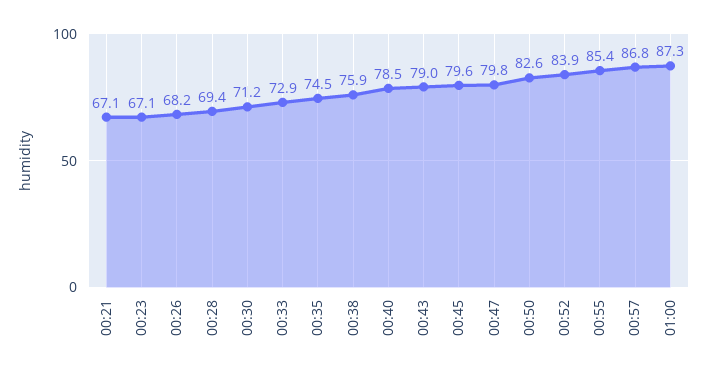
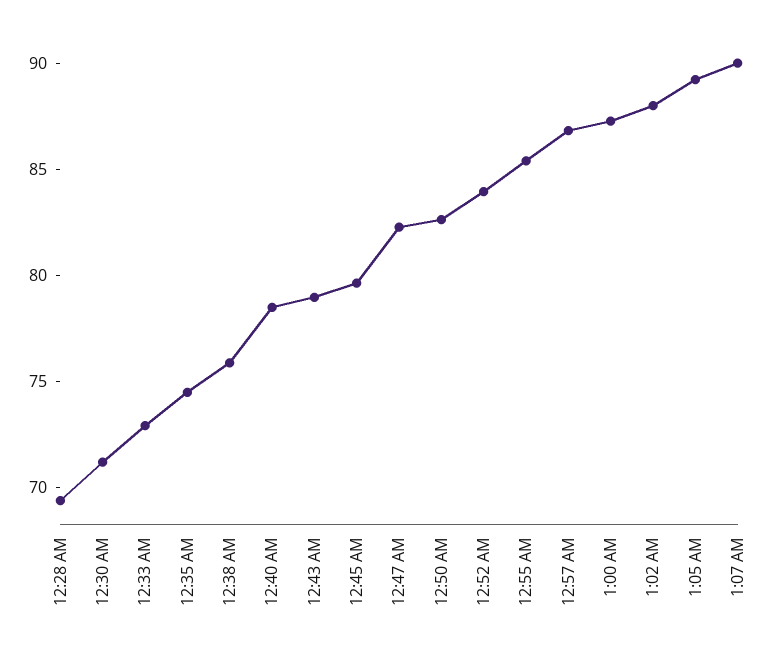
00:21: 67.1 -> none
00:23: 67.1 -> none
00:26: 68.2 -> none
00:47: 79.8 -> 82
1:02 AM: none -> 88
1:05 AM: none -> 89
1:07 AM: none -> 90

